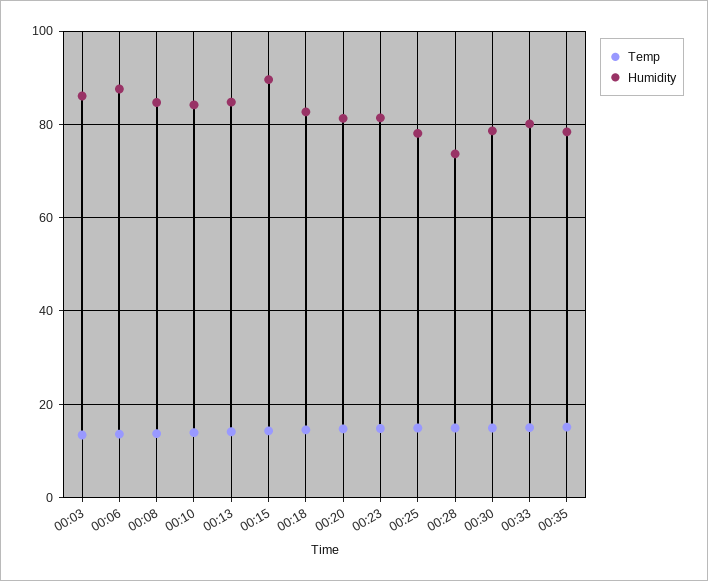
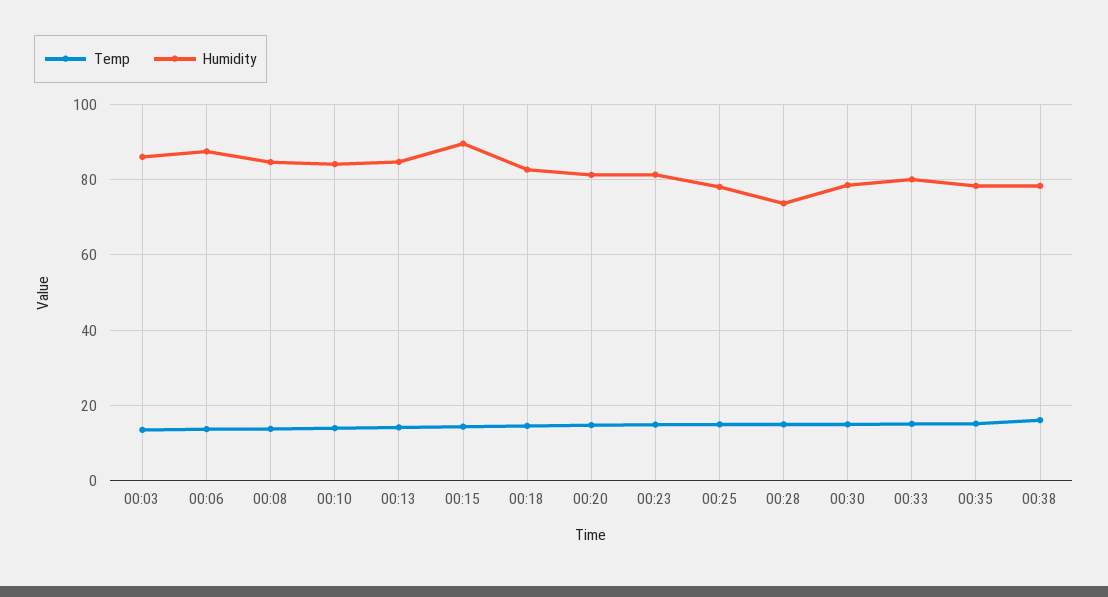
Temp, 00:38: none -> 16
Humidity, 00:38: none -> 78

